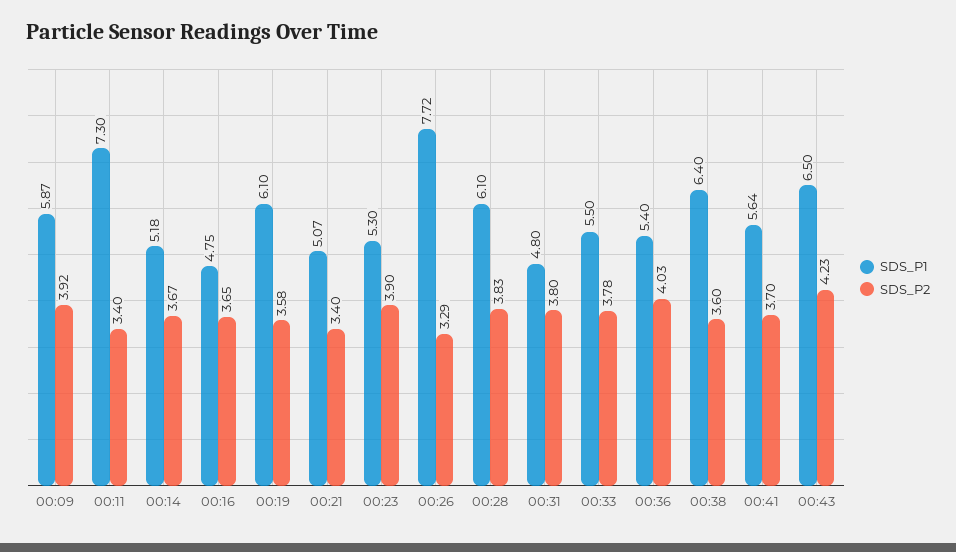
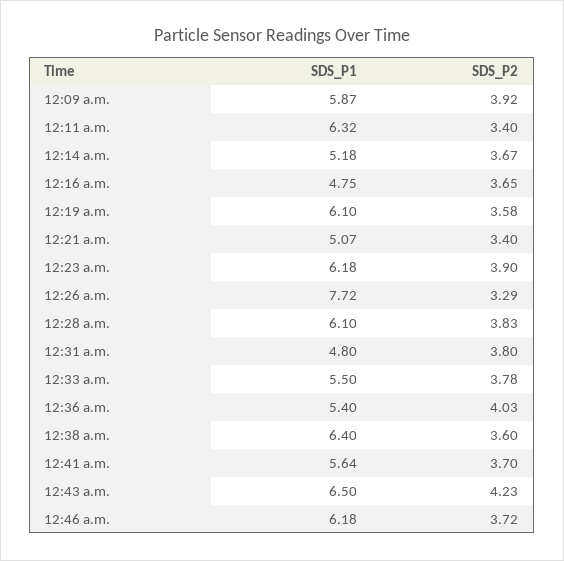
SDS_P1, 00:11: 7.3 -> 6.32
SDS_P1, 00:23: 5.3 -> 6.18
SDS_P1, 12:46 a.m.: none -> 6.18
SDS_P2, 12:46 a.m.: none -> 3.72

